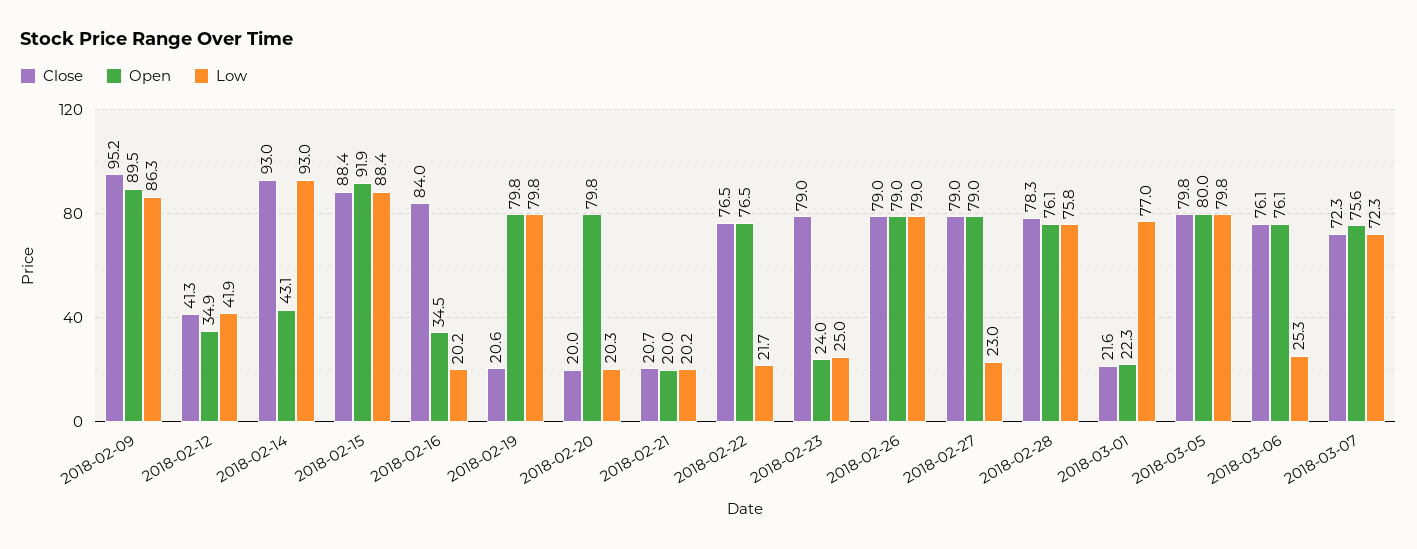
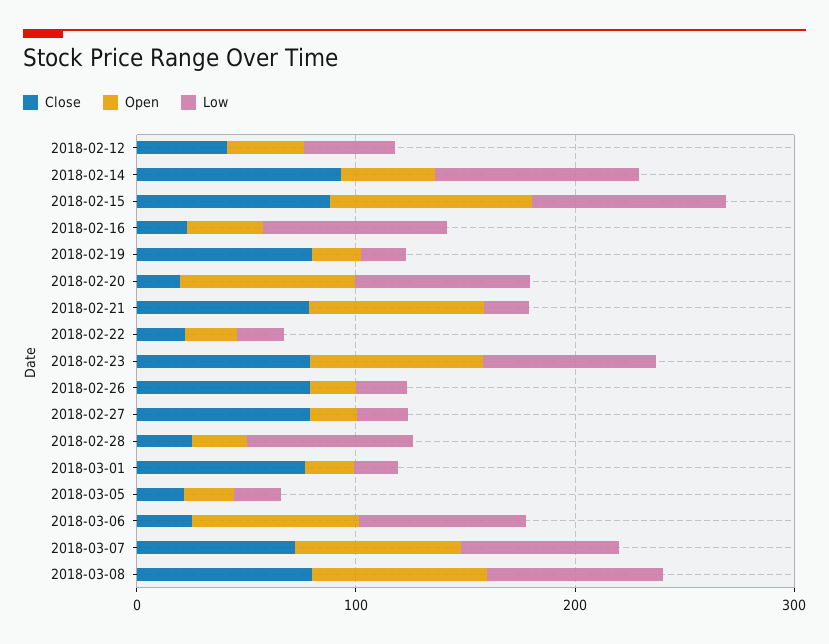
Close, 2018-02-09: 95.2 -> none
Open, 2018-02-09: 89.5 -> none
Low, 2018-02-09: 86.3 -> none
Close, 2018-02-16: 84 -> 20
Low, 2018-02-16: 20.2 -> 80
Close, 2018-02-19: 20.6 -> 80
Open, 2018-02-19: 79.8 -> 20
Low, 2018-02-19: 79.8 -> 20
Low, 2018-02-20: 20.3 -> 80
Close, 2018-02-21: 20.7 -> 80
Open, 2018-02-21: 20 -> 80
Close, 2018-02-22: 76.5 -> 20
Open, 2018-02-22: 76.5 -> 20
Open, 2018-02-23: 24 -> 80
Low, 2018-02-23: 25 -> 80
Open, 2018-02-26: 79 -> 20
Low, 2018-02-26: 79 -> 20
Open, 2018-02-27: 79 -> 20
Close, 2018-02-28: 78.3 -> 20
Open, 2018-02-28: 76.1 -> 20
Close, 2018-03-01: 21.6 -> 80
Low, 2018-03-01: 77 -> 20
Close, 2018-03-05: 79.8 -> 20
Open, 2018-03-05: 80 -> 20
Low, 2018-03-05: 79.8 -> 20
Close, 2018-03-06: 76.1 -> 20
Low, 2018-03-06: 25.3 -> 80
Close, 2018-03-08: none -> 80
Open, 2018-03-08: none -> 80
Low, 2018-03-08: none -> 80

